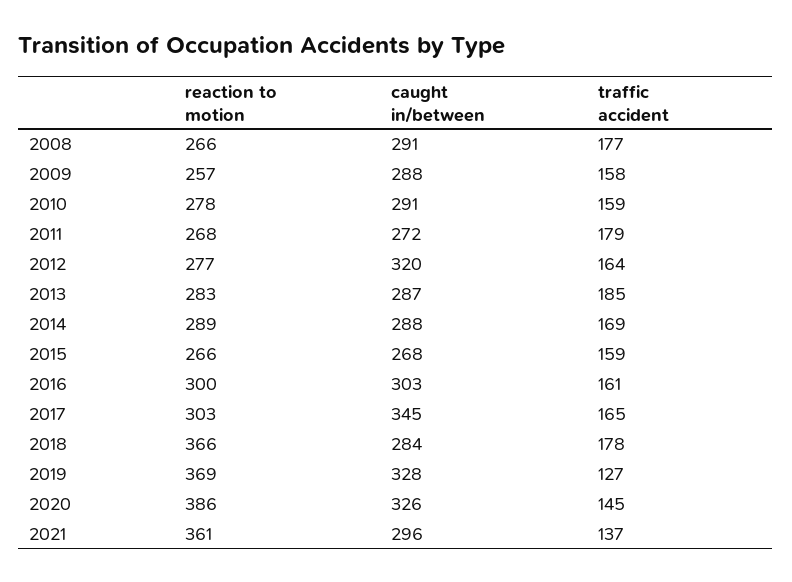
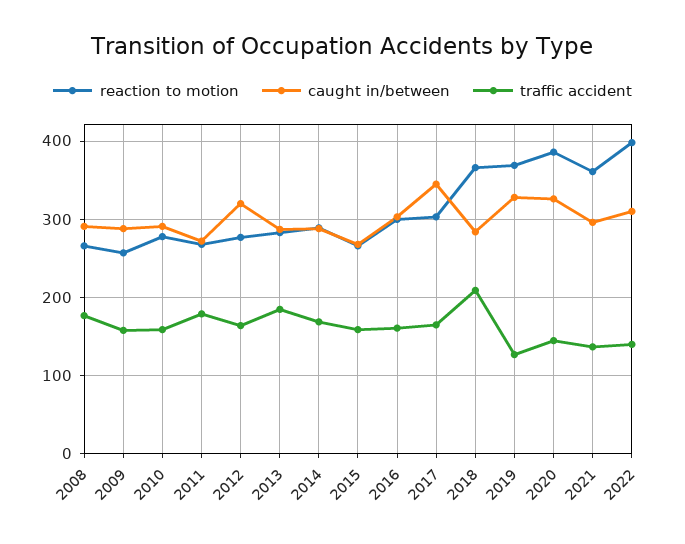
traffic accident, 2018: 178 -> 210
reaction to motion, 2022: none -> 400
caught in/between, 2022: none -> 310
traffic accident, 2022: none -> 140

